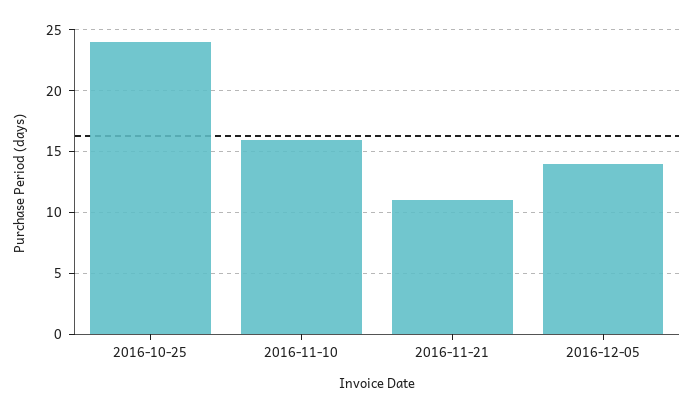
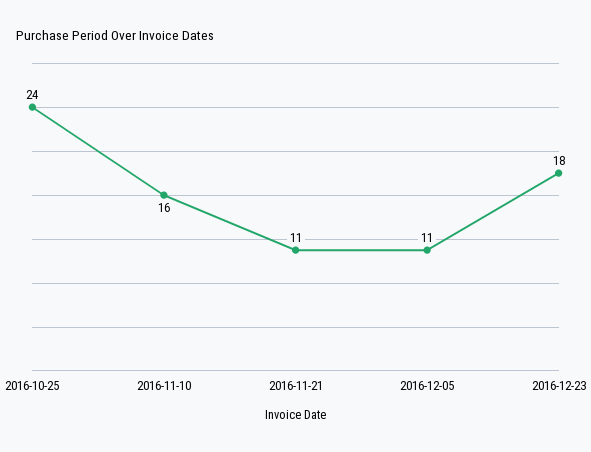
2016-12-05: 14 -> 11
2016-12-23: none -> 18

